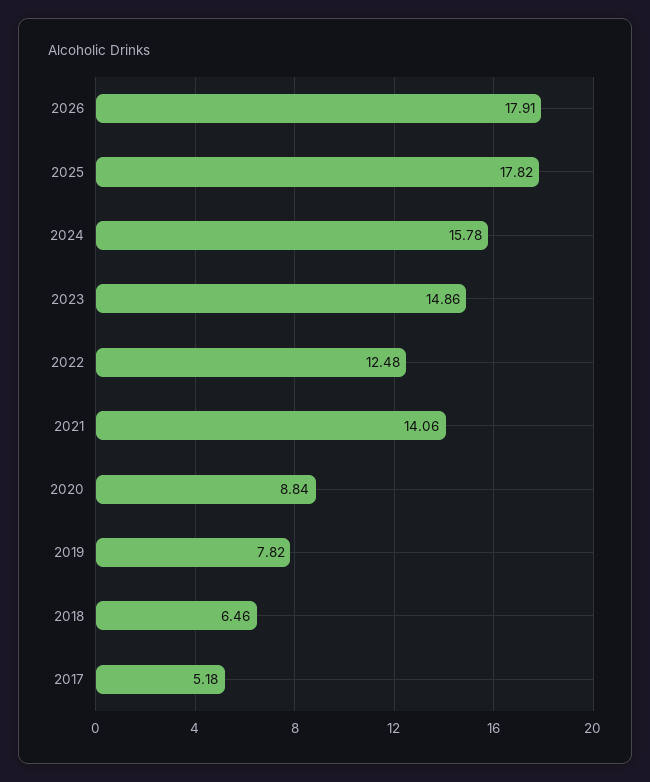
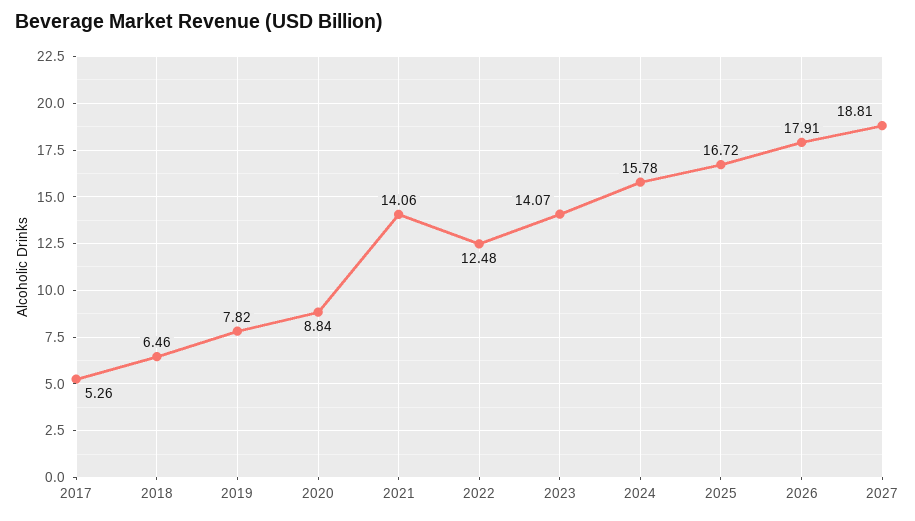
2025: 17.82 -> 16.72
2023: 14.86 -> 14.07
2017: 5.18 -> 5.26
2027: none -> 18.81

